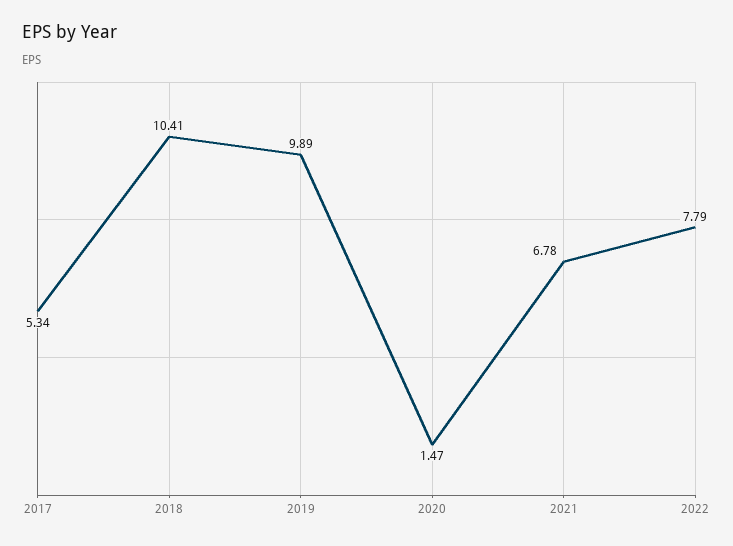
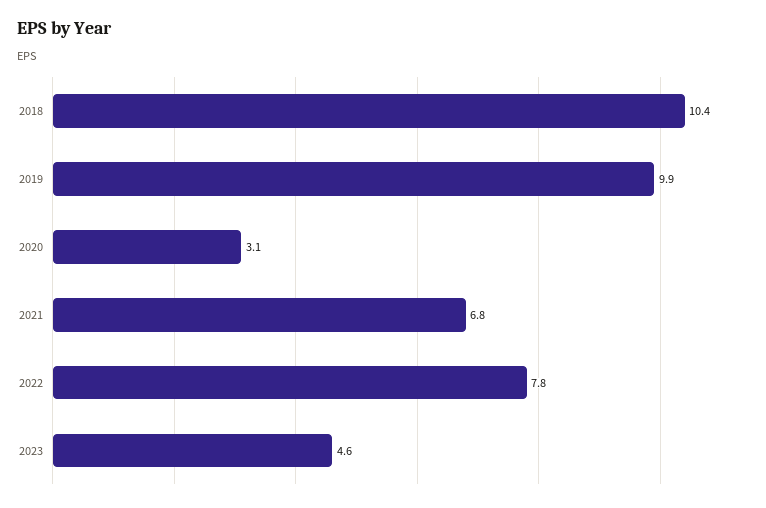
2017: 5.34 -> none
2020: 1.47 -> 3.1
2023: none -> 4.6

